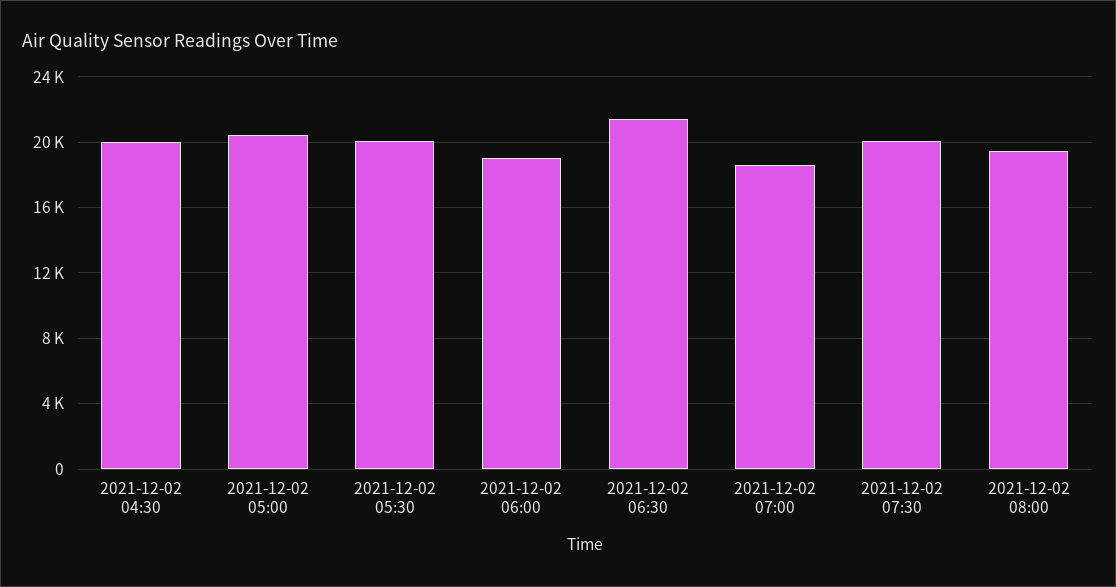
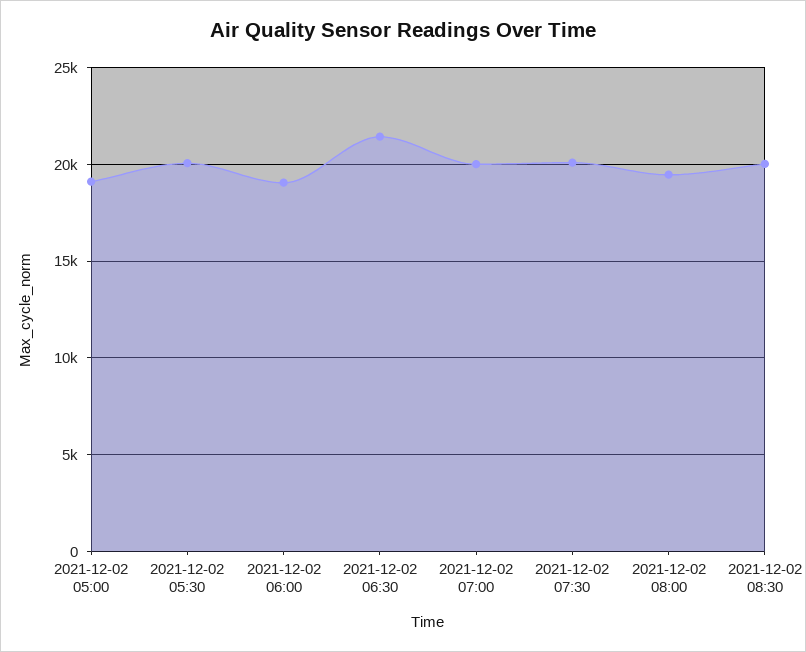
2021-12-02 04:30: 20000 -> none
2021-12-02 05:00: 20500 -> 19000
2021-12-02 07:00: 18500 -> 20000
2021-12-02 08:30: none -> 20000

